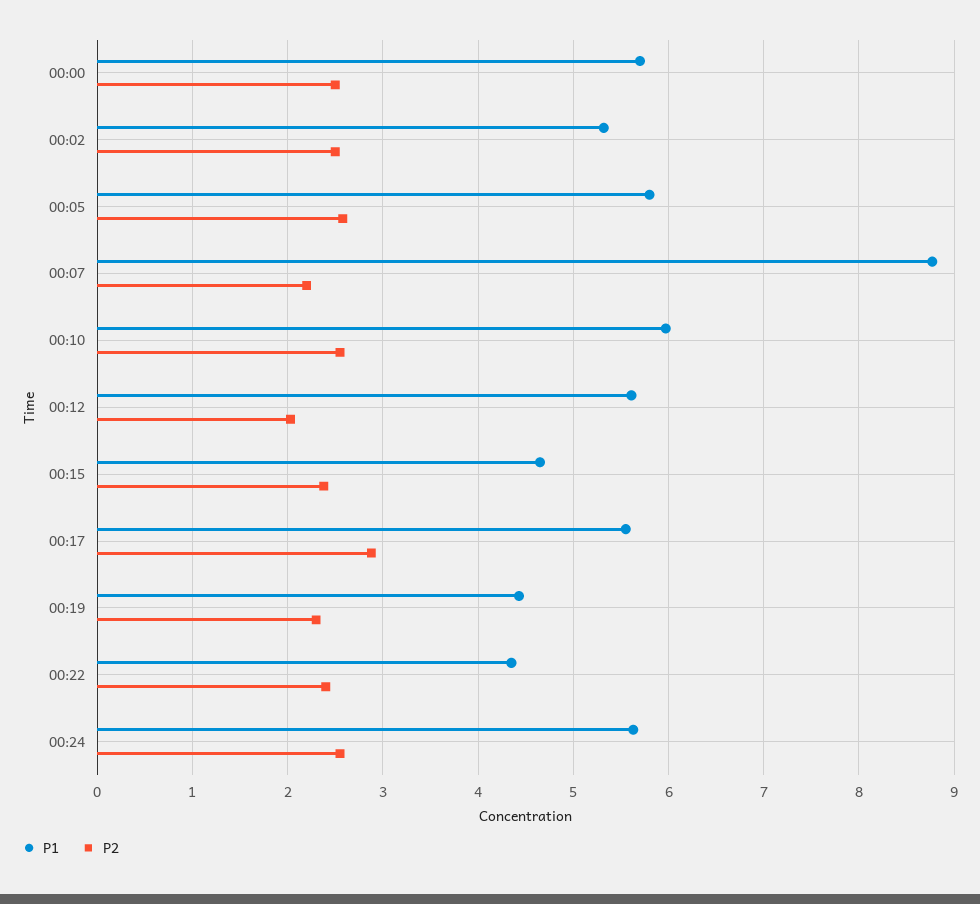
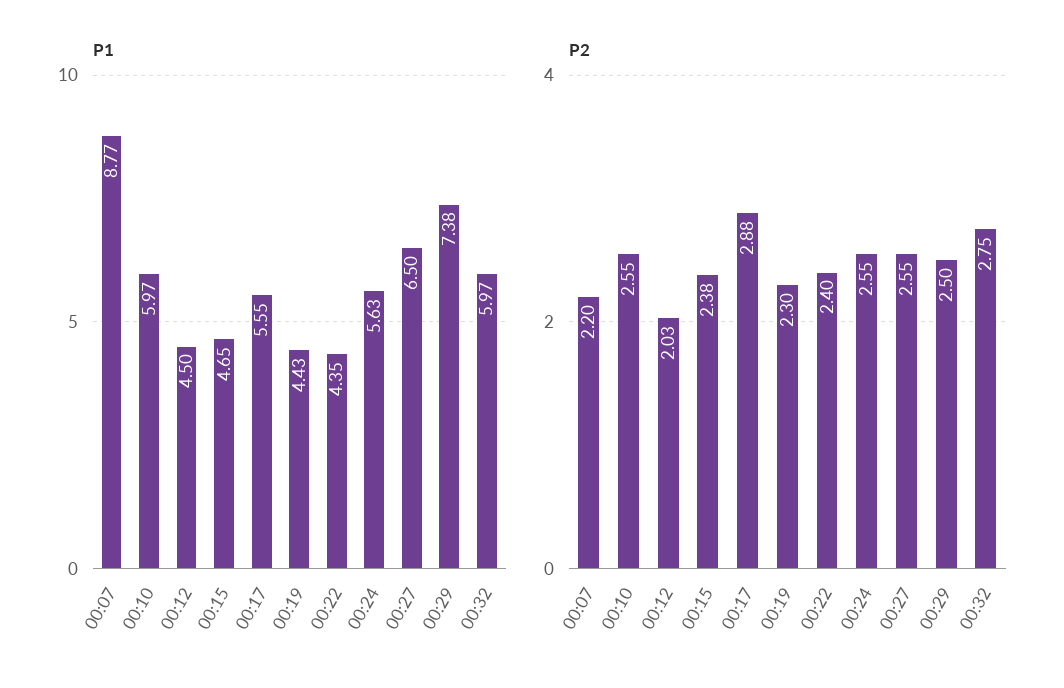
P1, 00:00: 5.7 -> none
P2, 00:00: 2.5 -> none
P1, 00:02: 5.3 -> none
P2, 00:02: 2.5 -> none
P1, 00:05: 5.8 -> none
P2, 00:05: 2.6 -> none
P1, 00:12: 5.6 -> 4.5
P1, 00:27: none -> 6.5
P1, 00:29: none -> 7.38
P1, 00:32: none -> 5.97
P2, 00:27: none -> 2.55
P2, 00:29: none -> 2.5
P2, 00:32: none -> 2.75

